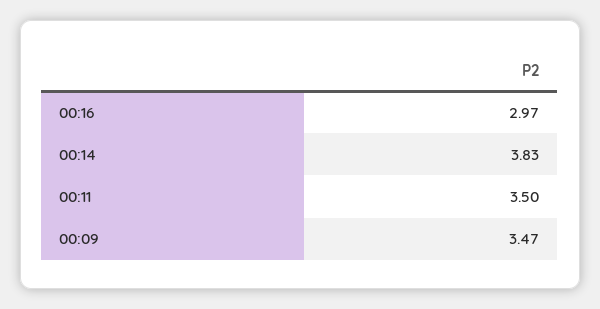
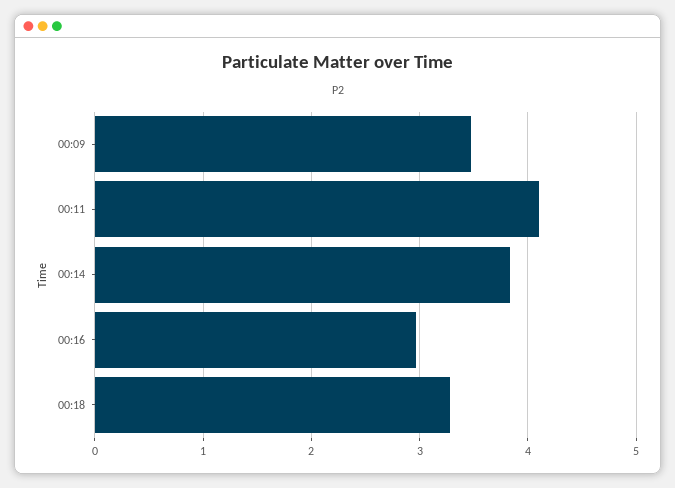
00:11: 3.5 -> 4.1
00:18: none -> 3.3

